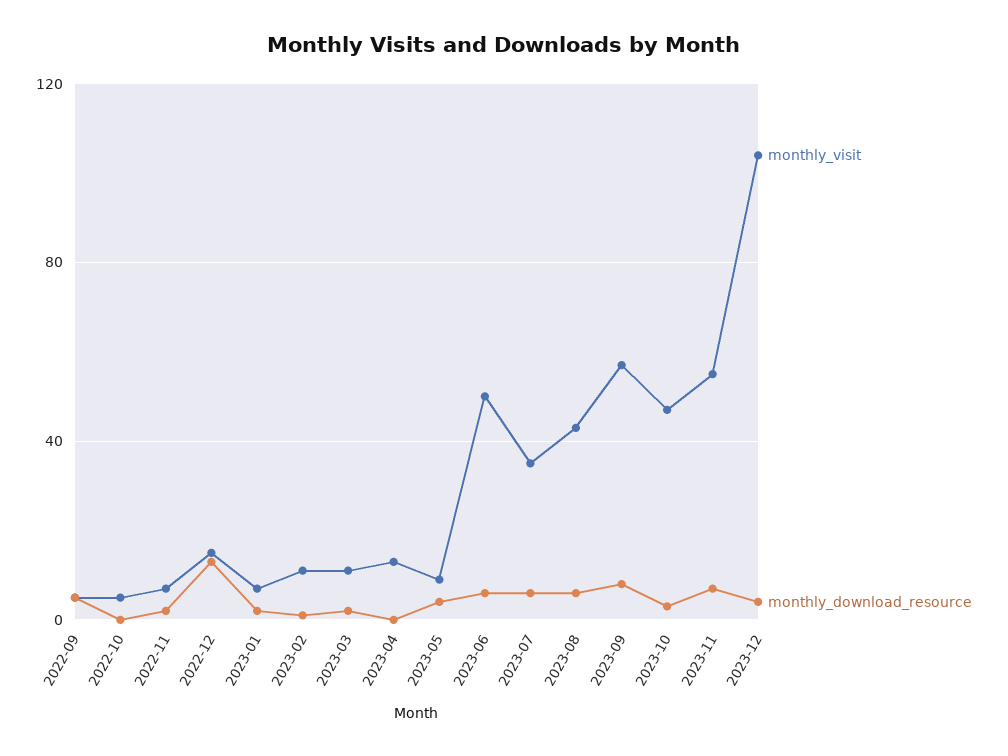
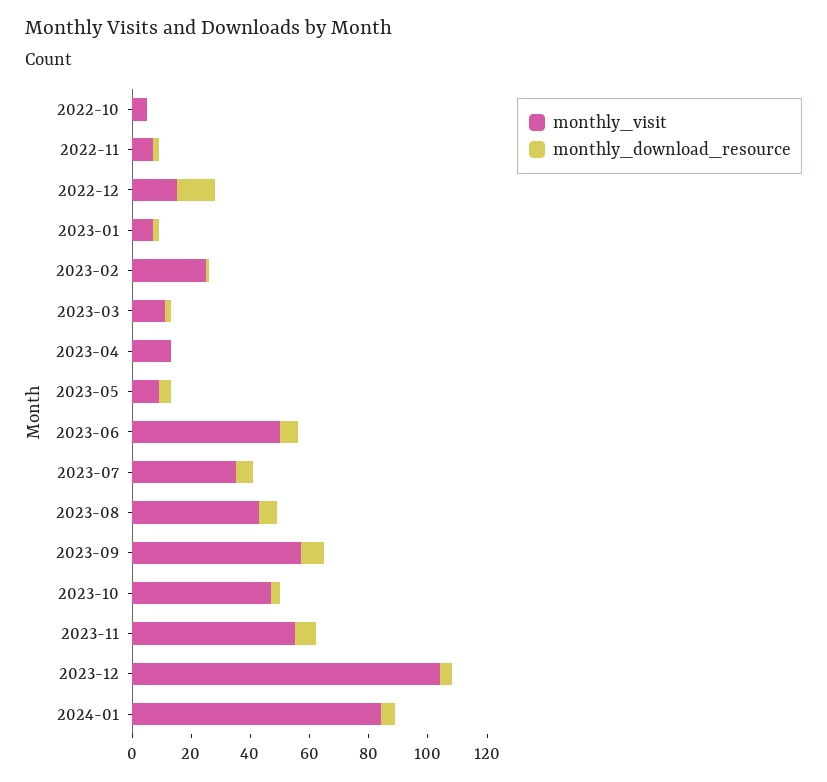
monthly_visit, 2022-09: 5 -> none
monthly_download_resource, 2022-09: 5 -> none
monthly_visit, 2023-02: 10 -> 25
monthly_visit, 2024-01: none -> 85
monthly_download_resource, 2024-01: none -> 5

